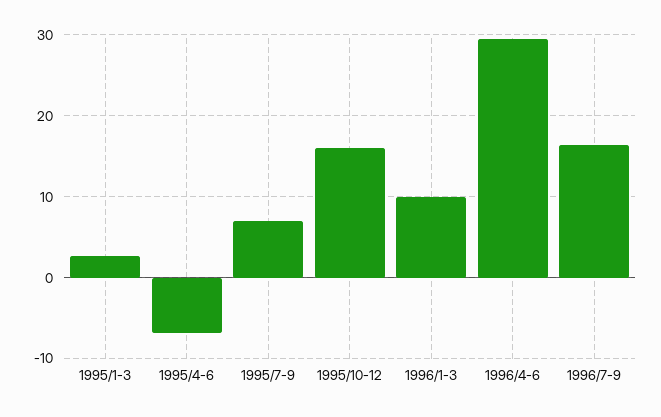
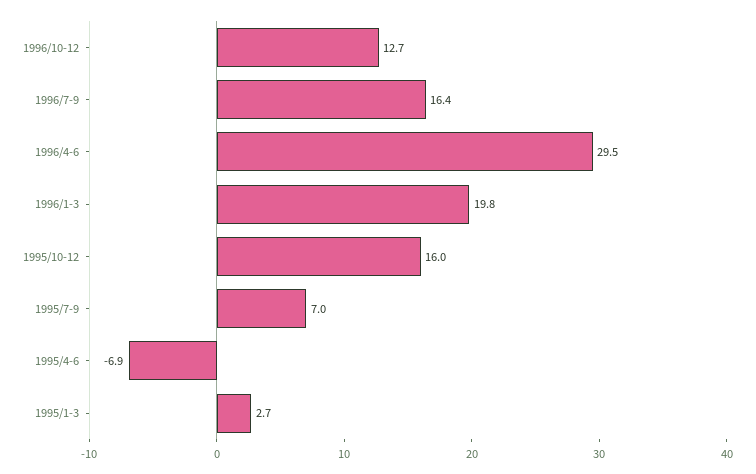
1996/1-3: 10 -> 19.8
1996/10-12: none -> 12.7

